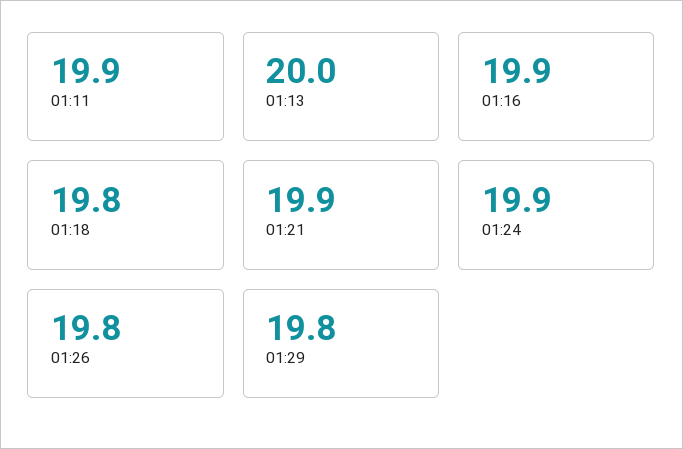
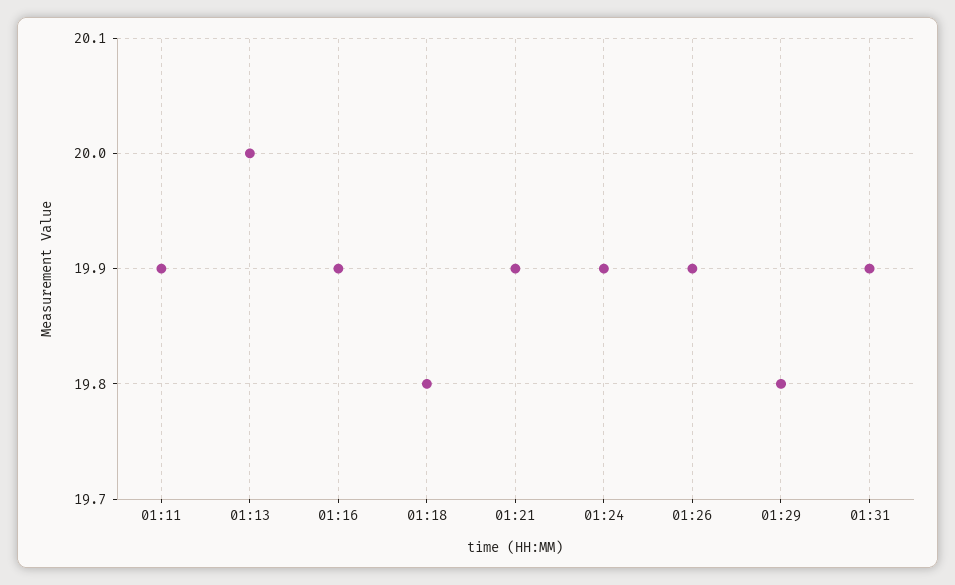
01:26: 19.8 -> 19.9
01:31: none -> 19.9

